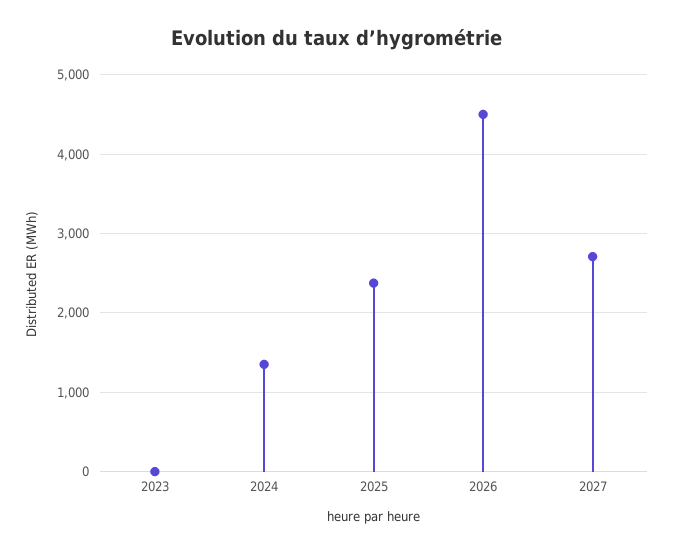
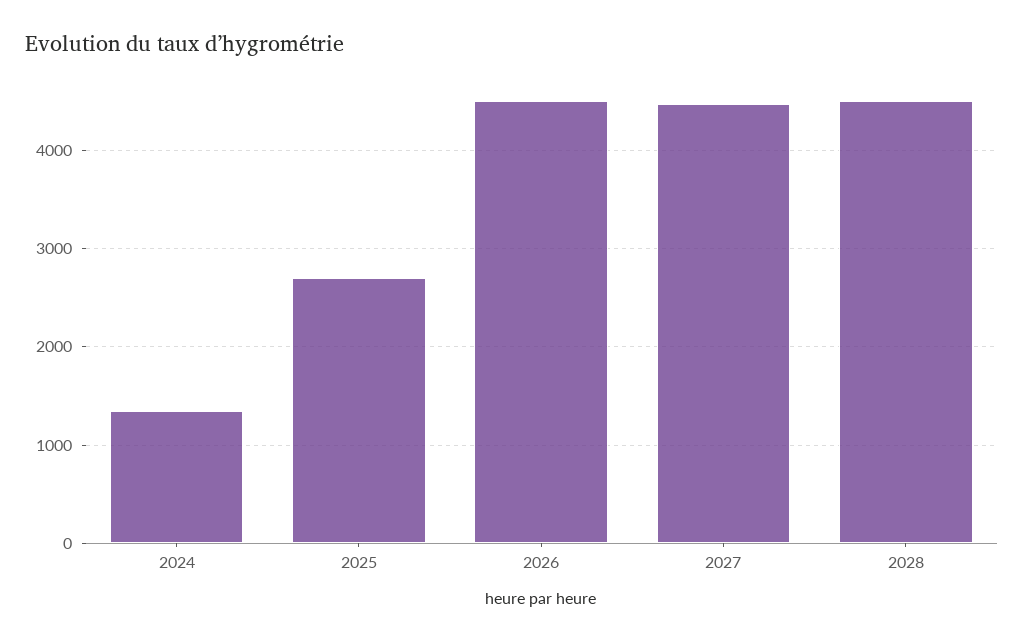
2023: 0 -> none
2025: 2400 -> 2700
2027: 2700 -> 4500
2028: none -> 4500

